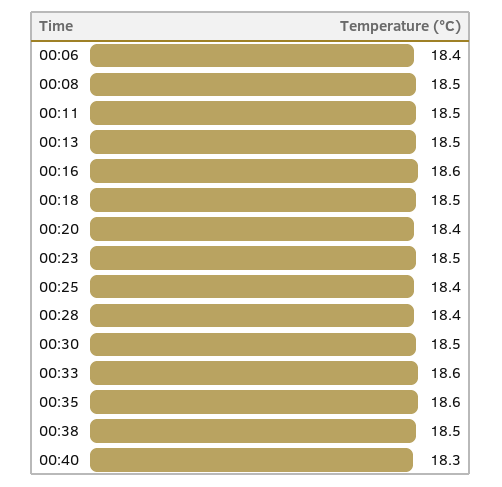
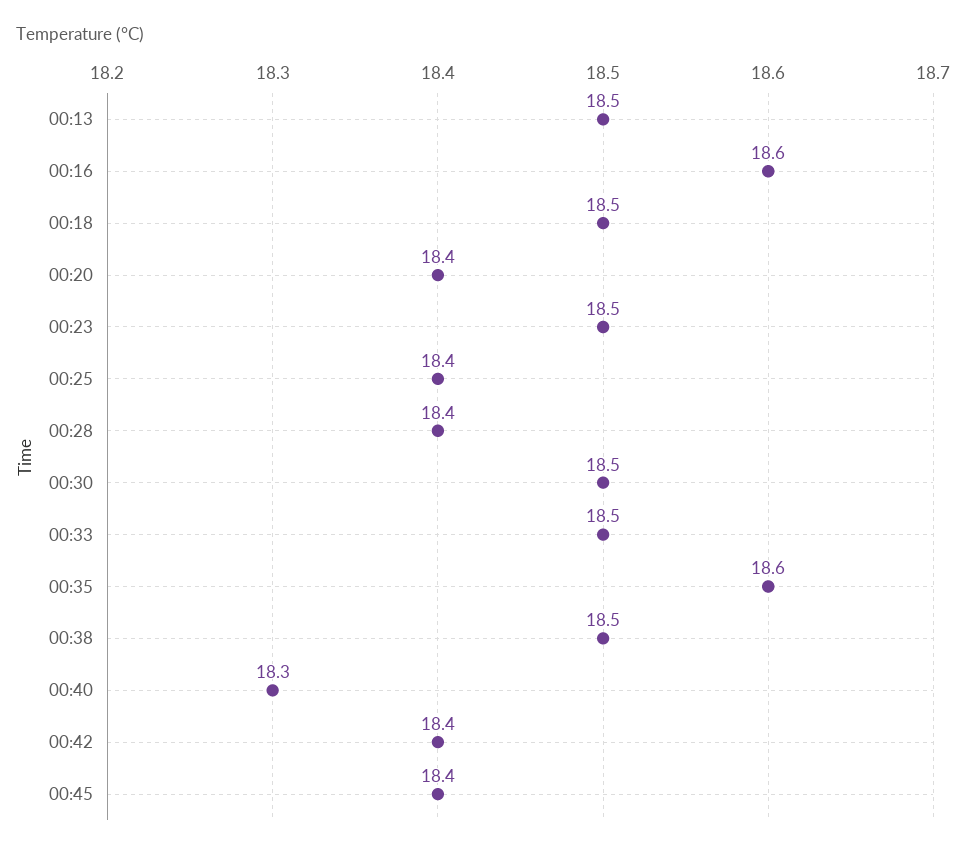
00:06: 18.4 -> none
00:08: 18.5 -> none
00:11: 18.5 -> none
00:33: 18.6 -> 18.5
00:42: none -> 18.4
00:45: none -> 18.4

